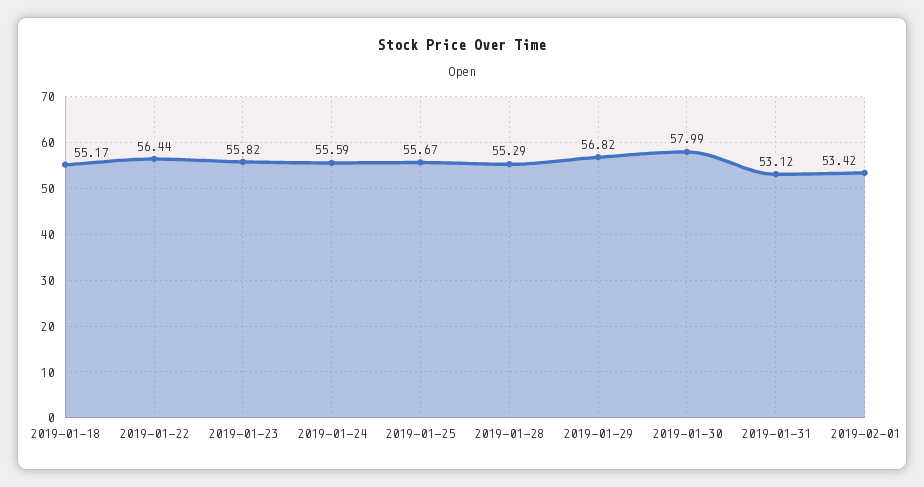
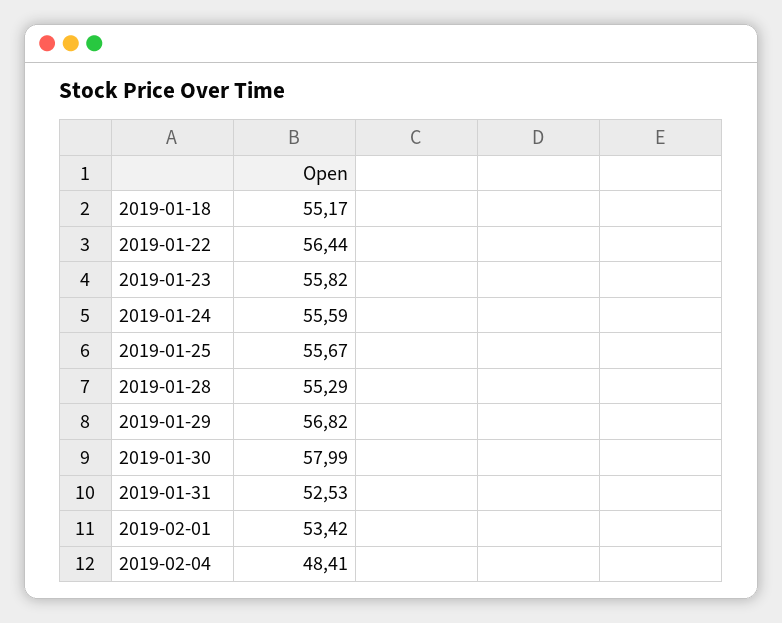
2019-01-31: 53.12 -> 52.53
2019-02-04: none -> 48.41

